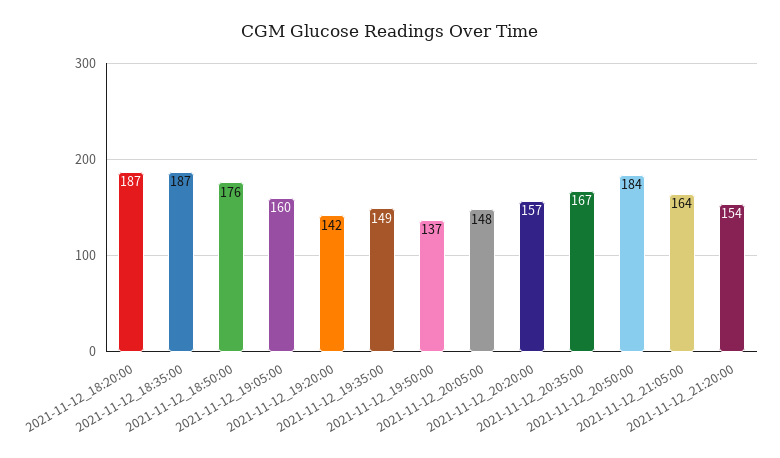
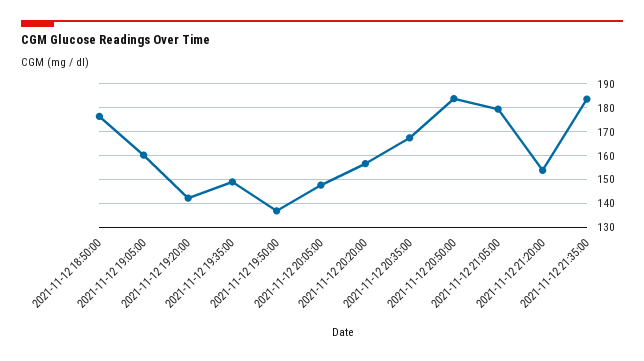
2021-11-12_18:20:00: 187 -> none
2021-11-12_18:35:00: 187 -> none
2021-11-12_21:05:00: 164 -> 180
2021-11-12 21:35:00: none -> 185

